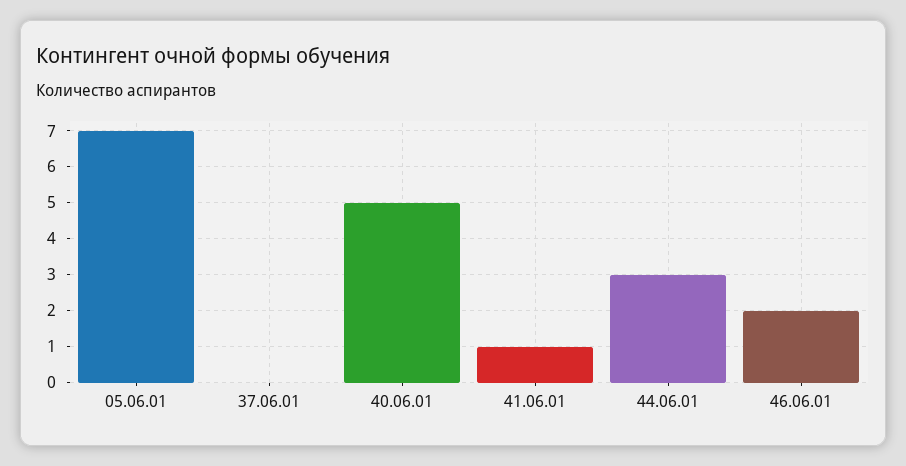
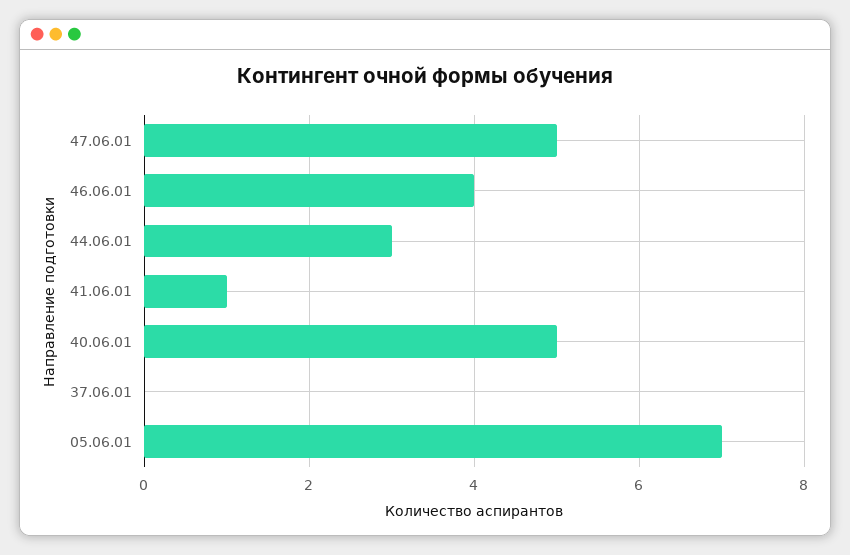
46.06.01: 2 -> 4
47.06.01: none -> 5

